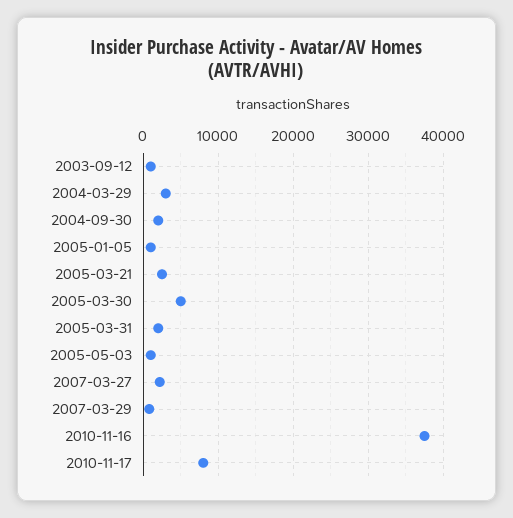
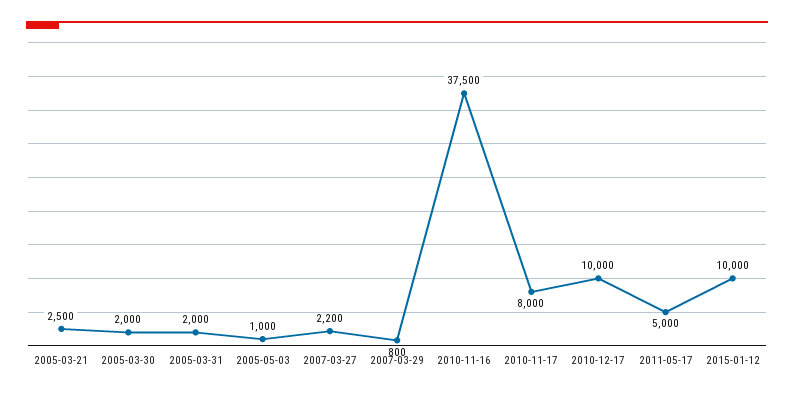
2003-09-12: 1000 -> none
2004-03-29: 3000 -> none
2004-09-30: 2000 -> none
2005-01-05: 1000 -> none
2005-03-30: 5000 -> 2000
2010-12-17: none -> 10000
2011-05-17: none -> 5000
2015-01-12: none -> 10000

